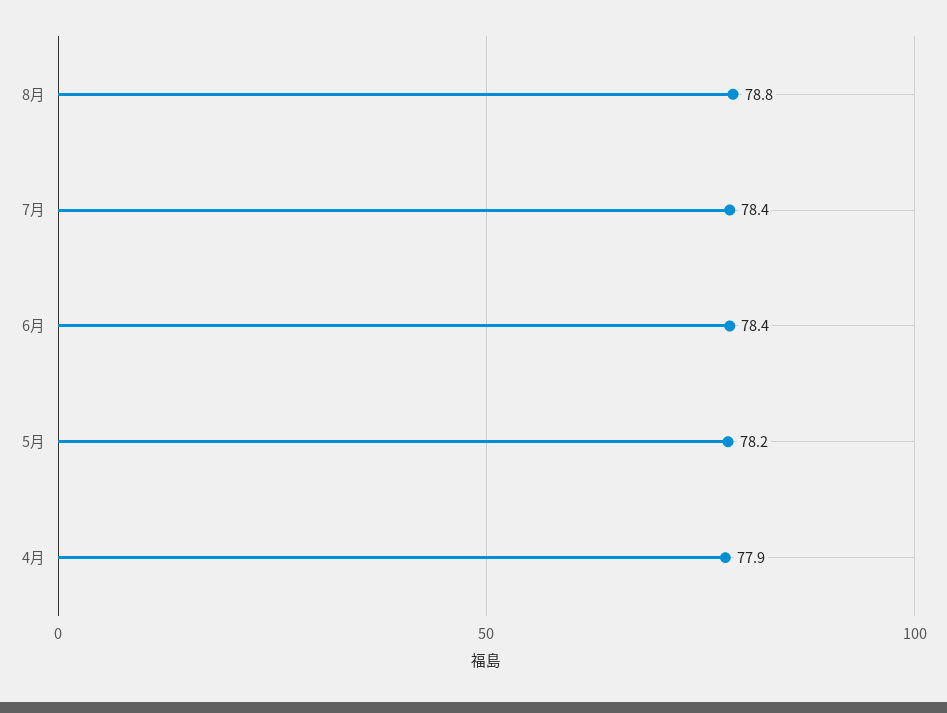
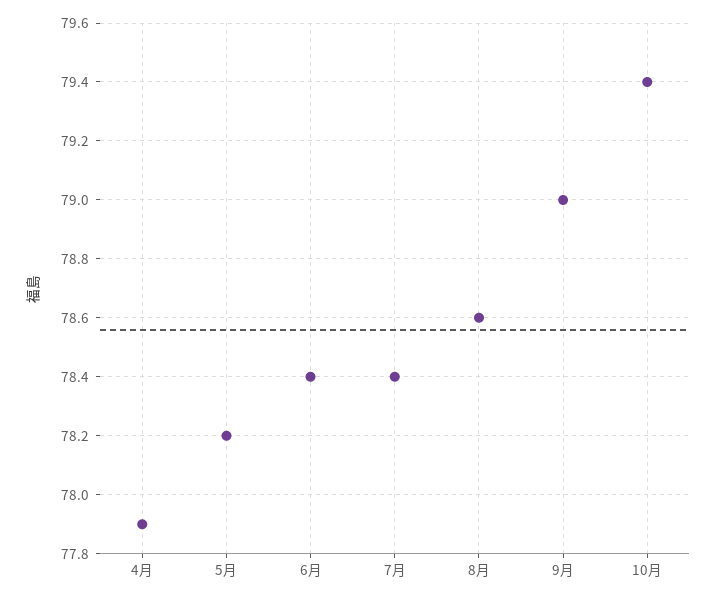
8月: 78.8 -> 78.6
9月: none -> 79
10月: none -> 79.4

